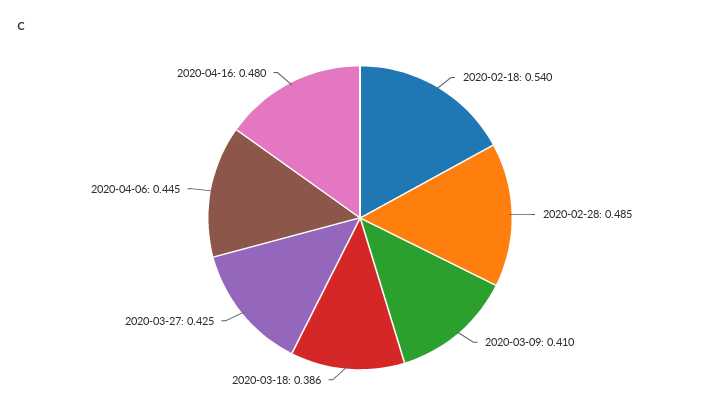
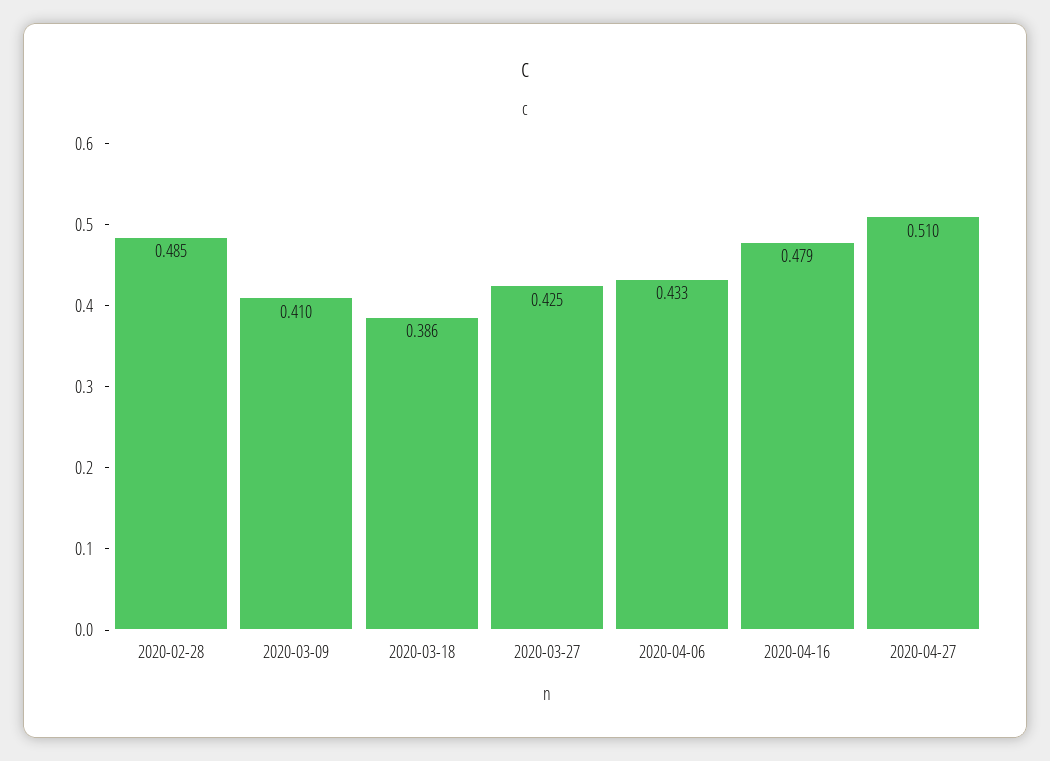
2020-02-18: 0.54 -> none
2020-04-06: 0.445 -> 0.433
2020-04-16: 0.48 -> 0.479
2020-04-27: none -> 0.51

